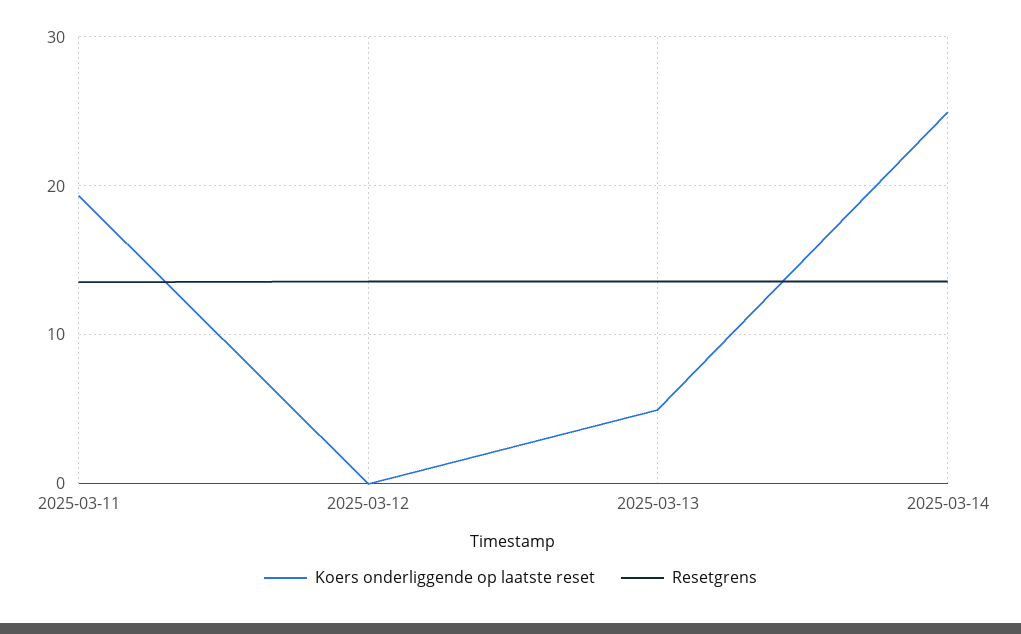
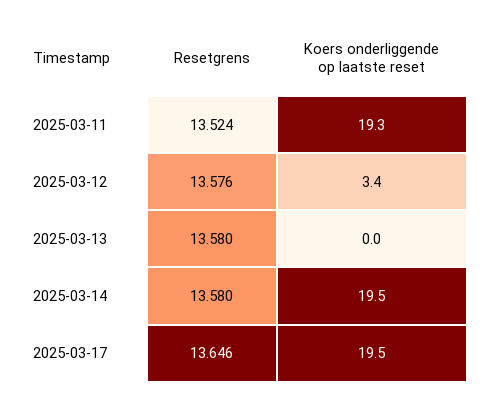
Koers onderliggende op laatste reset, 2025-03-12: 0 -> 3.4
Koers onderliggende op laatste reset, 2025-03-13: 5 -> 0
Koers onderliggende op laatste reset, 2025-03-14: 25 -> 19.5
Resetgrens, 2025-03-17: none -> 13.646
Koers onderliggende op laatste reset, 2025-03-17: none -> 19.5

